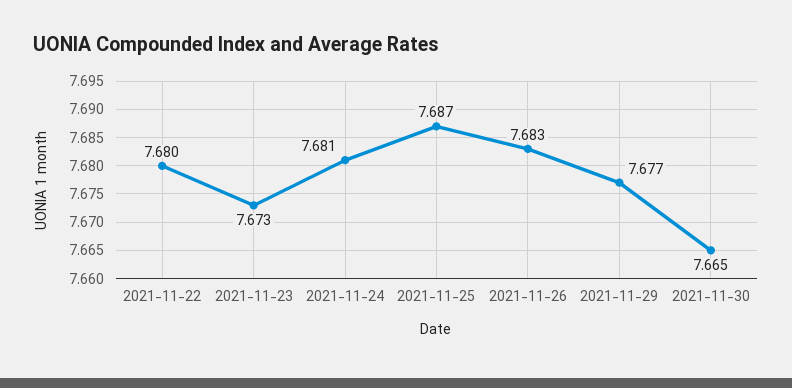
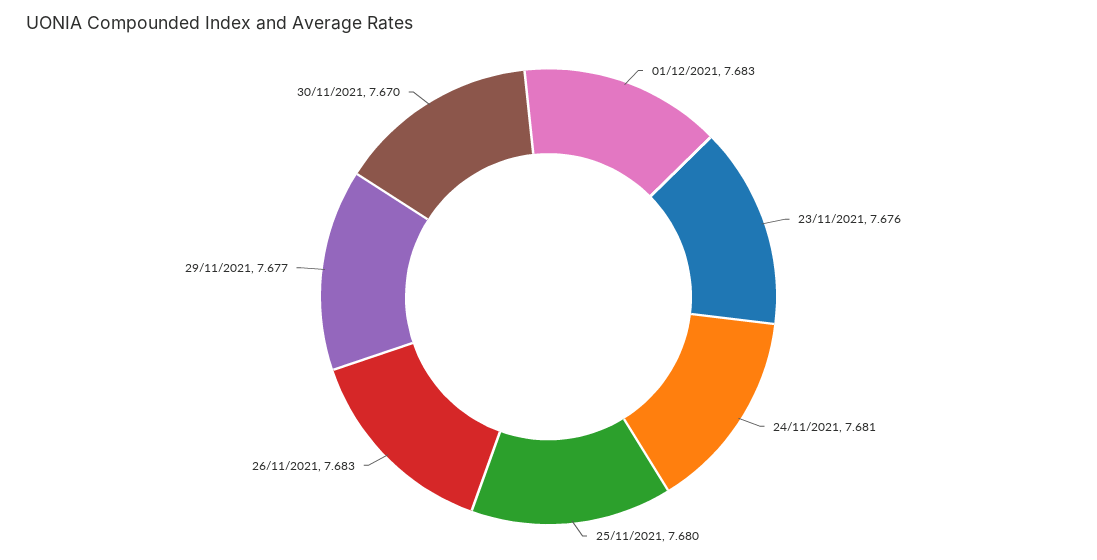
2021-11-22: 7.68 -> none
2021-11-23: 7.673 -> 7.676
2021-11-25: 7.687 -> 7.68
2021-11-30: 7.665 -> 7.67
01/12/2021: none -> 7.683

